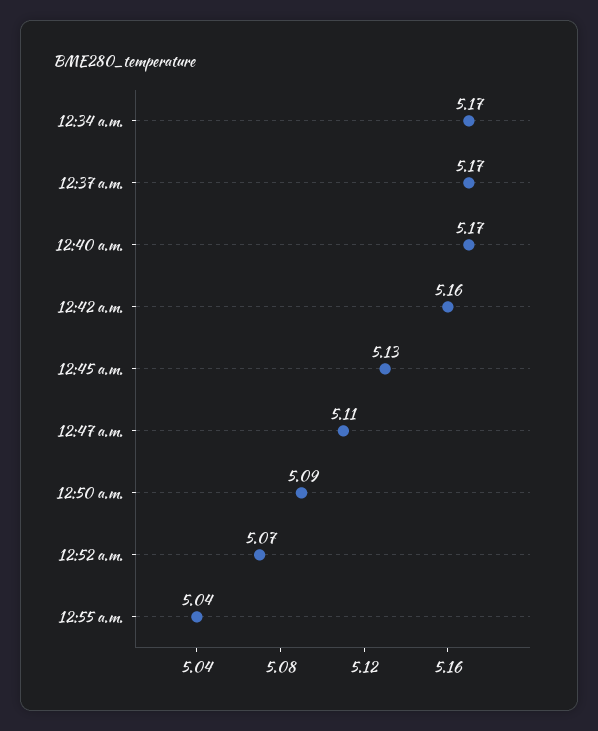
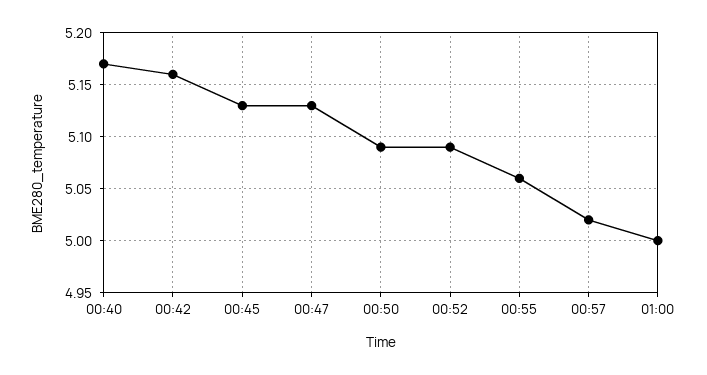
12:34 a.m.: 5.17 -> none
12:37 a.m.: 5.17 -> none
12:47 a.m.: 5.11 -> 5.13
12:52 a.m.: 5.07 -> 5.09
12:55 a.m.: 5.04 -> 5.06
00:57: none -> 5.02
01:00: none -> 5

